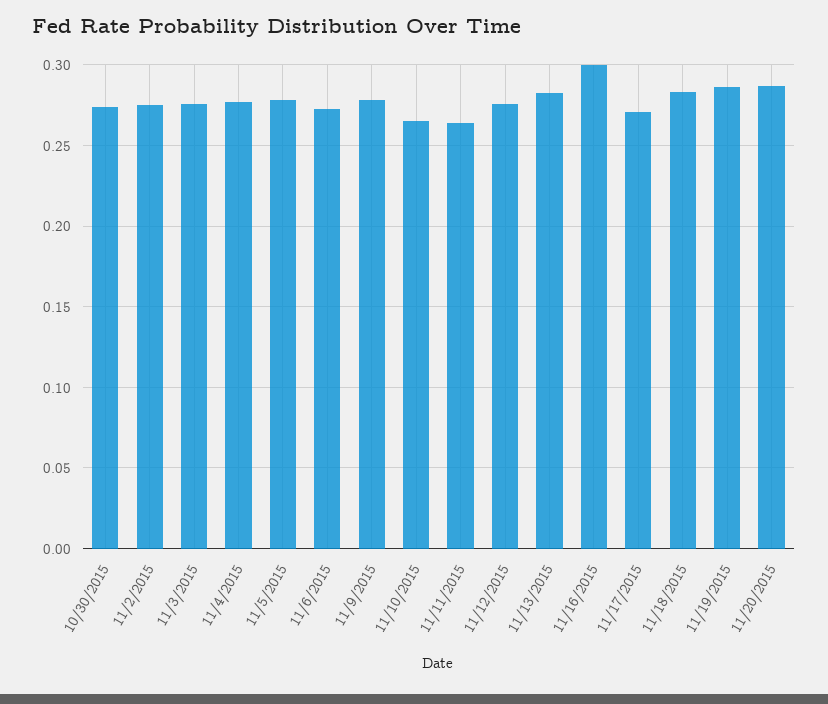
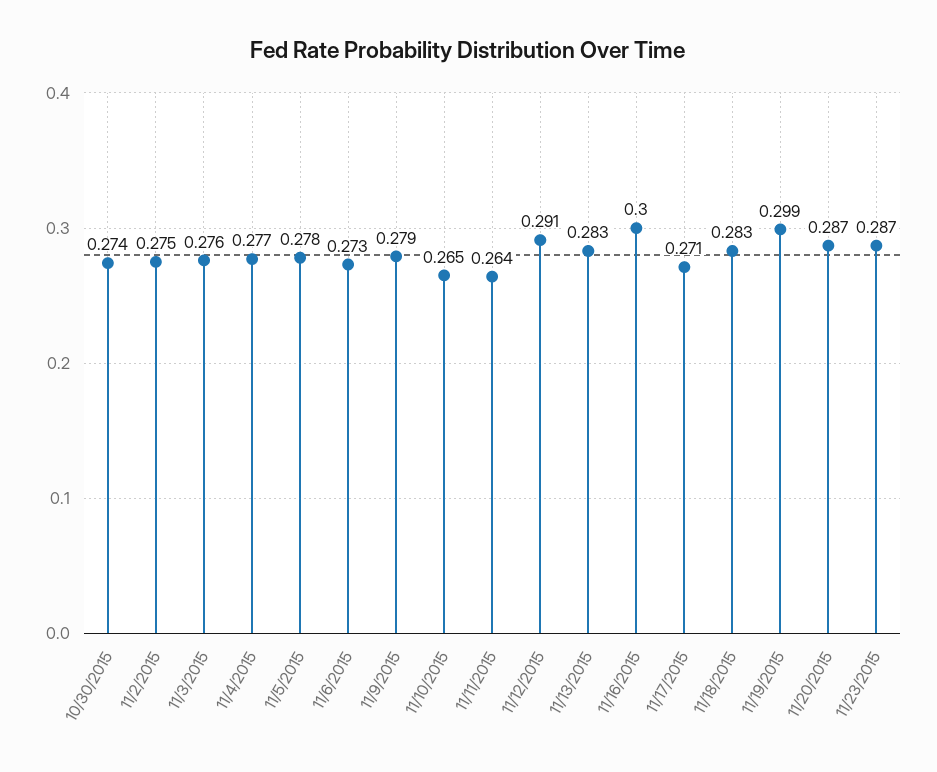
11/12/2015: 0.275 -> 0.291
11/19/2015: 0.285 -> 0.299
11/23/2015: none -> 0.287

